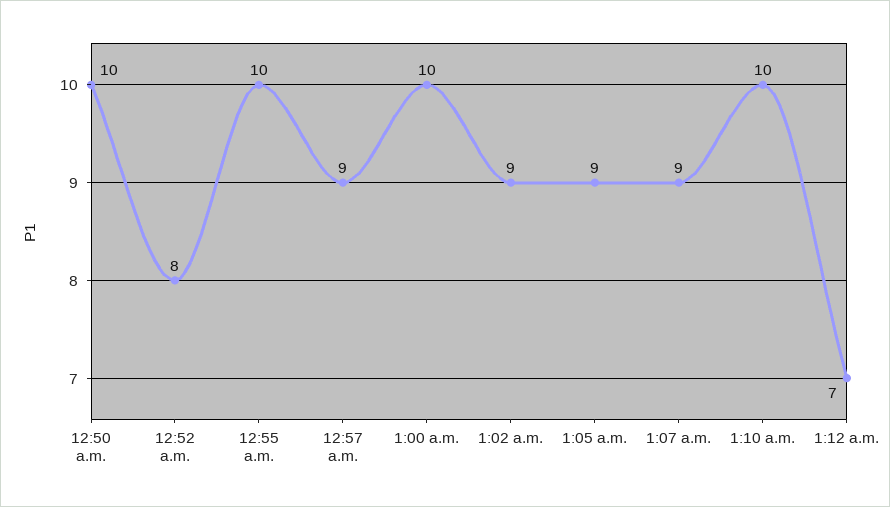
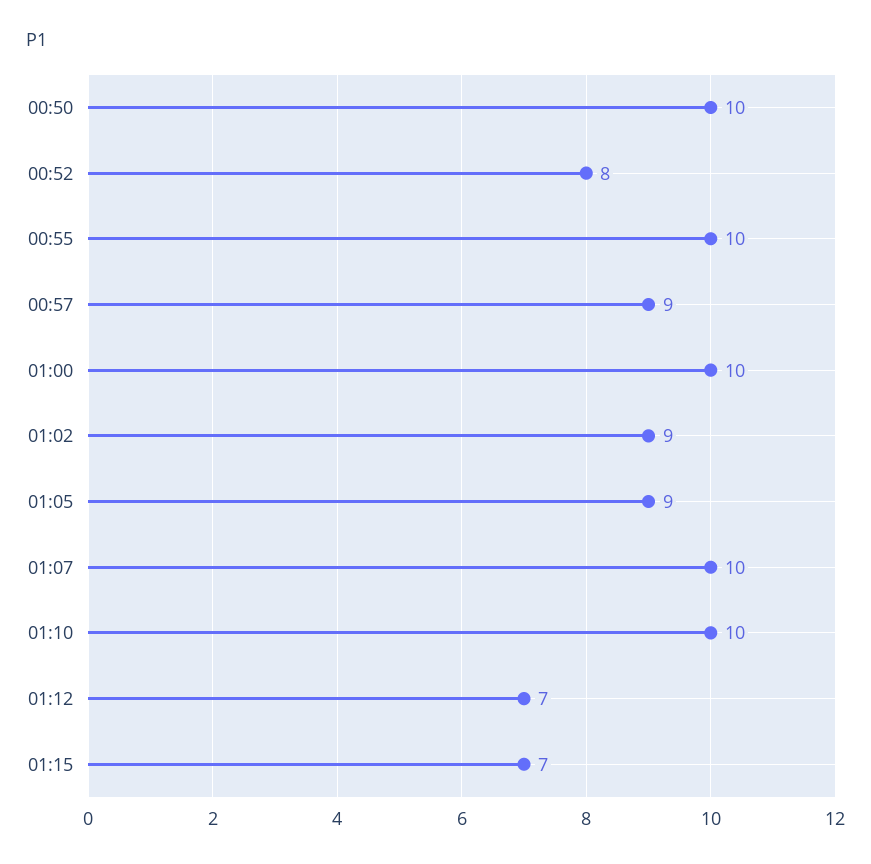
1:07 a.m.: 9 -> 10
01:15: none -> 7

